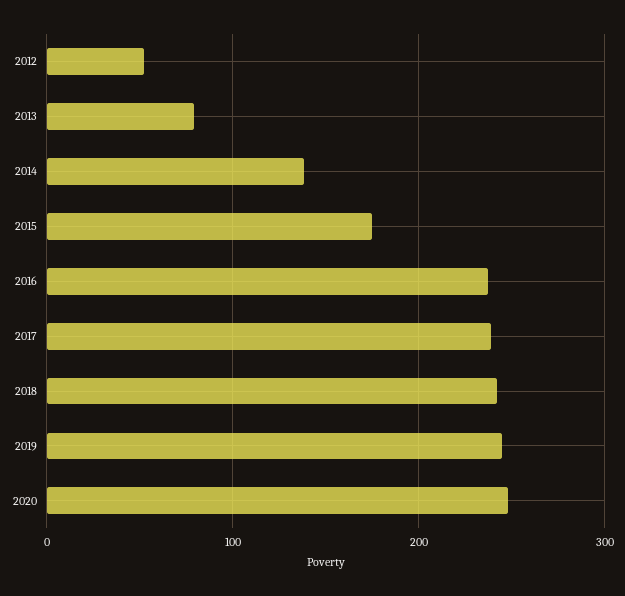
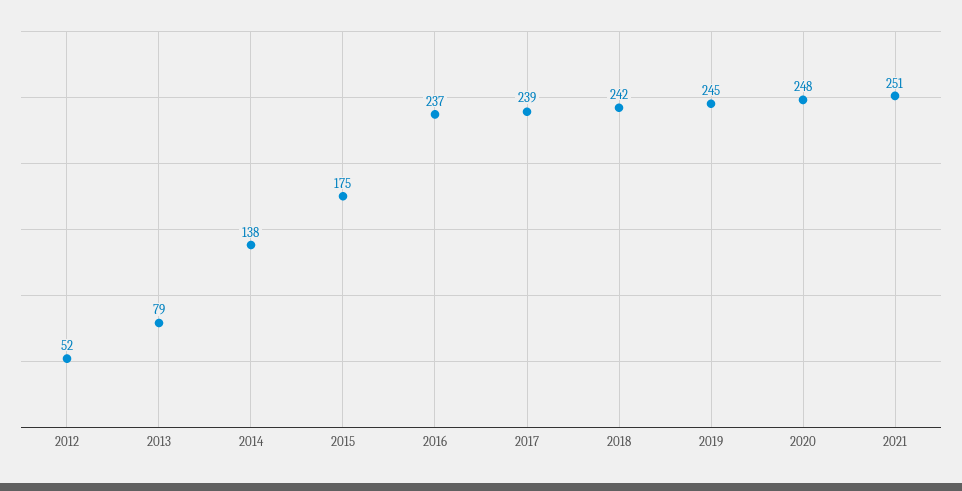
2021: none -> 251

